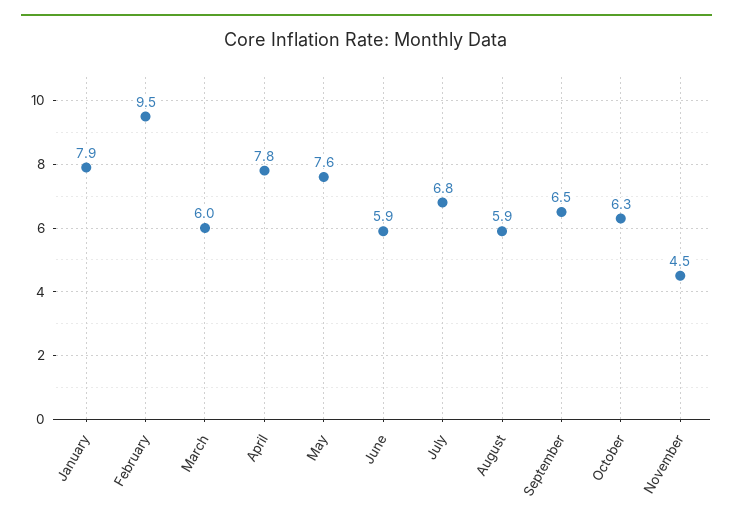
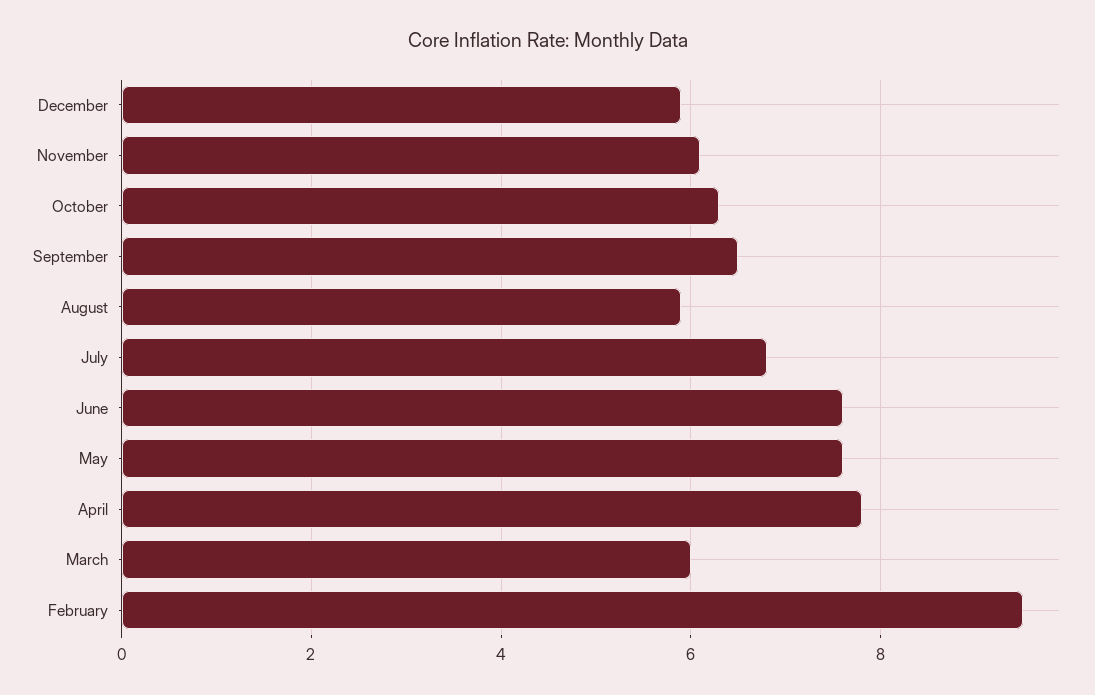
January: 7.9 -> none
June: 5.9 -> 7.5
November: 4.5 -> 6
December: none -> 6

